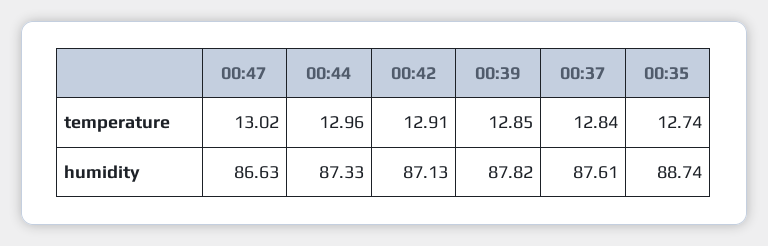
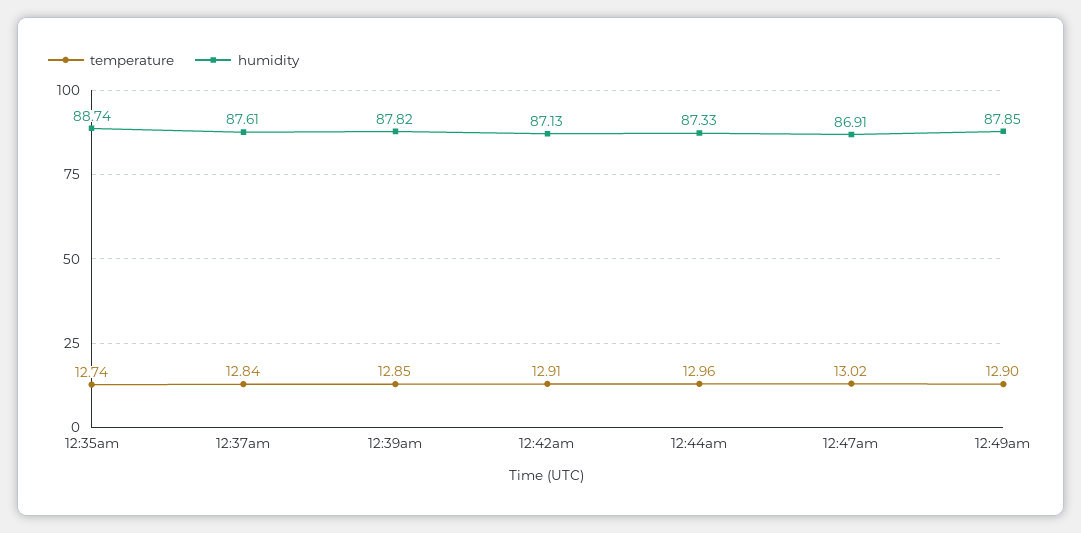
humidity, 00:47: 86.63 -> 86.91
temperature, 12:49am: none -> 12.9
humidity, 12:49am: none -> 87.85

